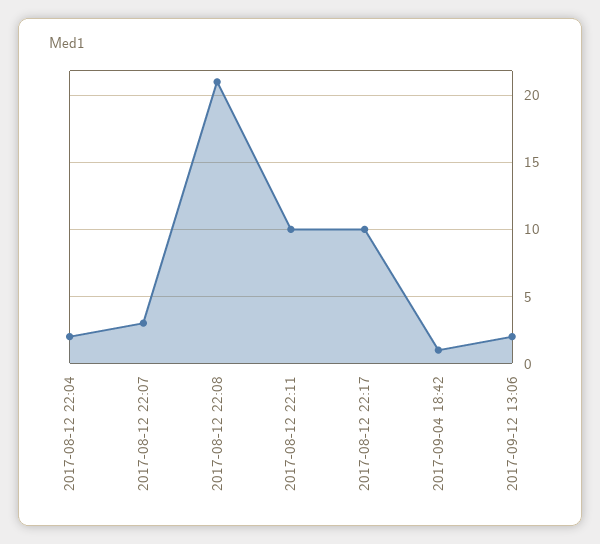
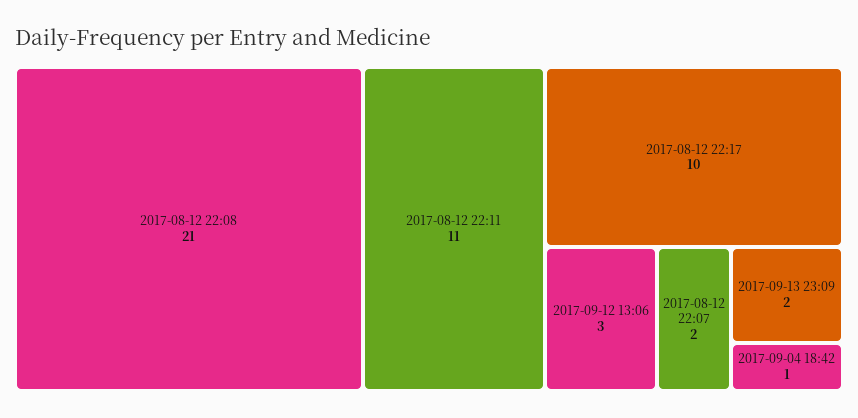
2017-08-12 22:04: 2 -> none
2017-08-12 22:07: 3 -> 2
2017-08-12 22:11: 10 -> 11
2017-09-12 13:06: 2 -> 3
2017-09-13 23:09: none -> 2

